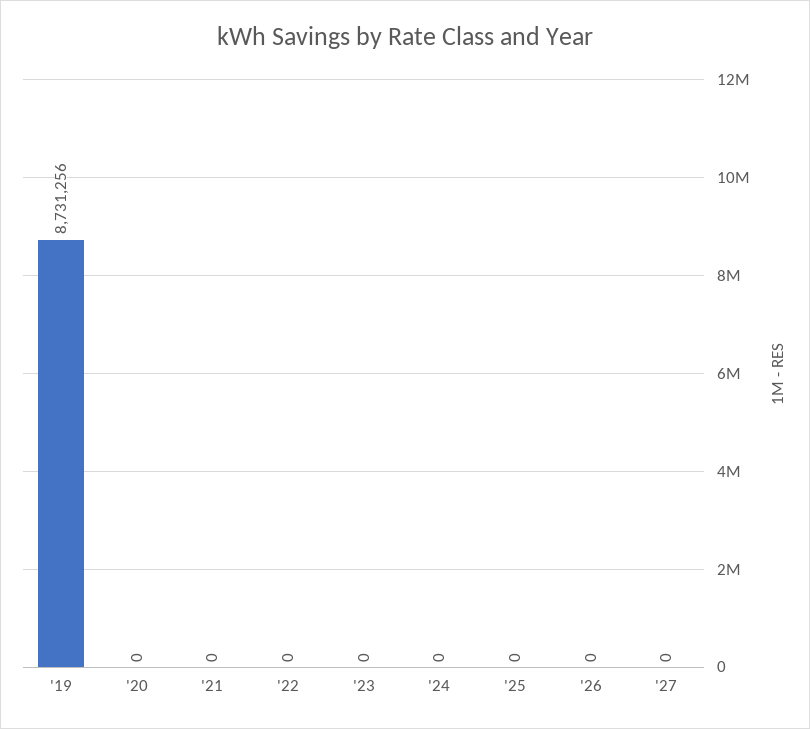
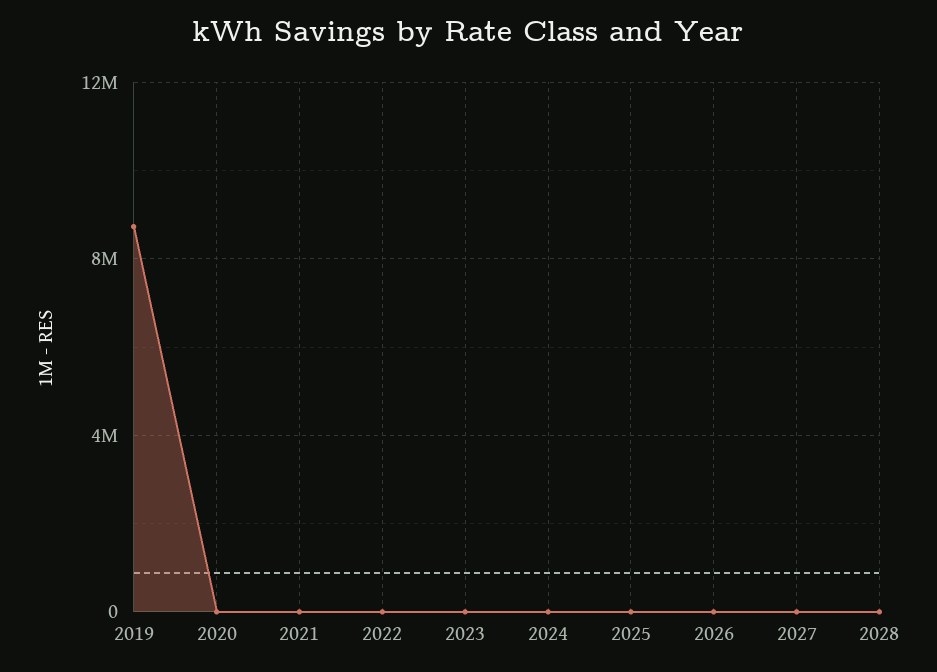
2028: none -> 0

